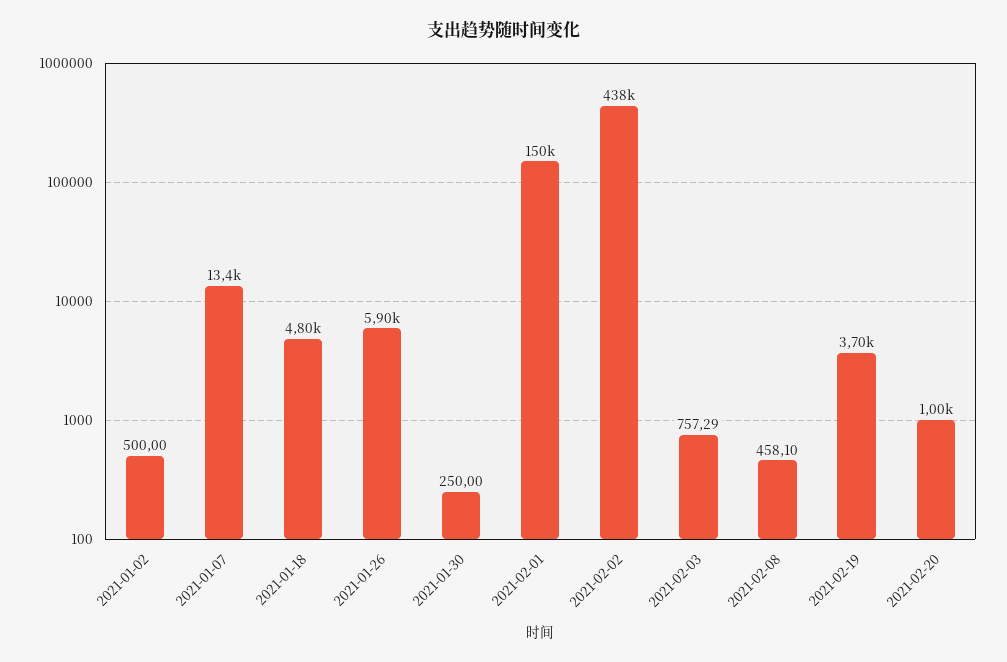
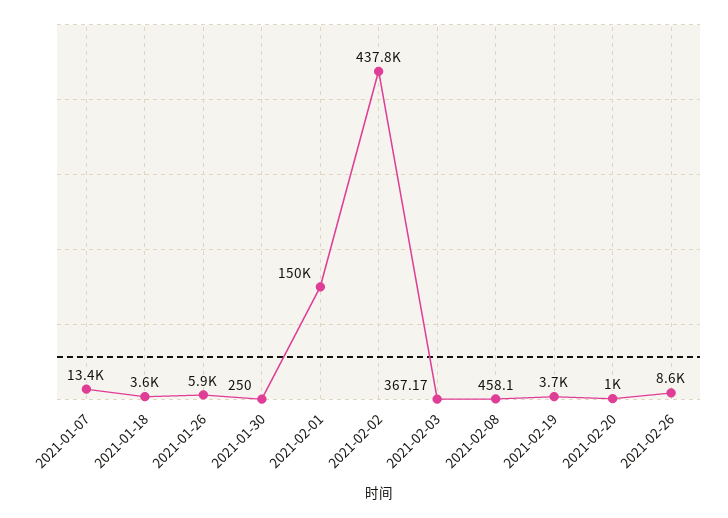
2021-01-02: 500 -> none
2021-01-18: 4800 -> 3600
2021-02-03: 757.29 -> 367.17
2021-02-26: none -> 8600

